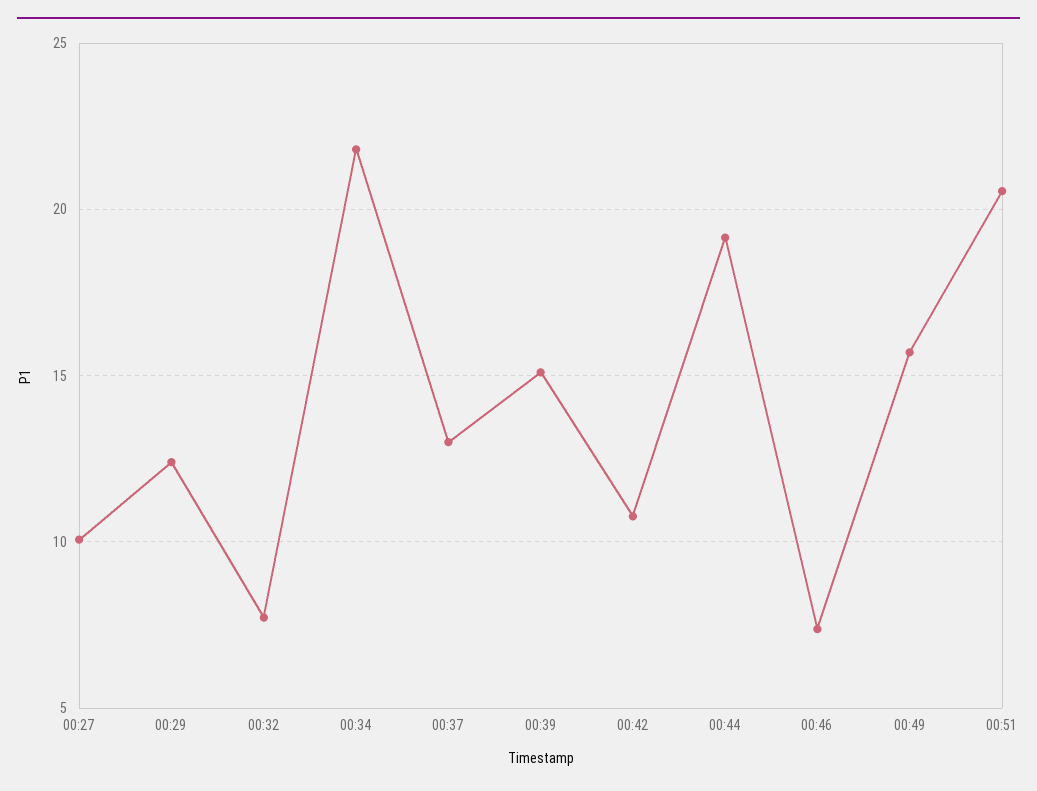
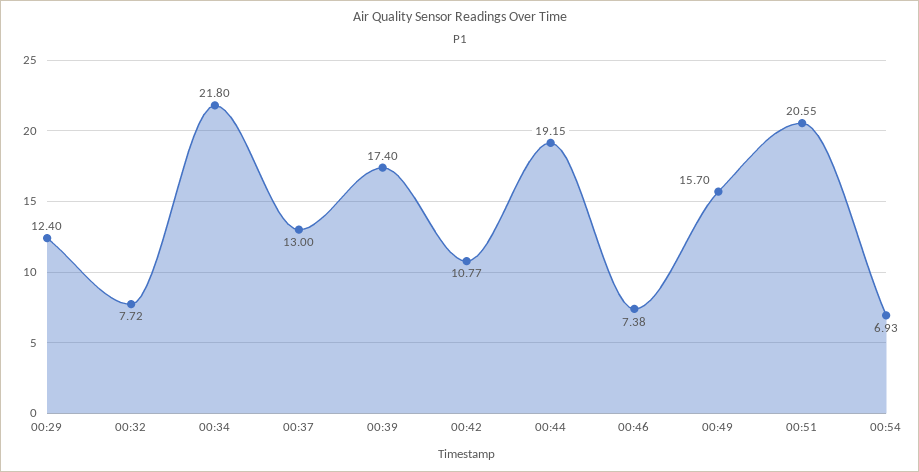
00:27: 10 -> none
00:39: 15 -> 17.4
00:54: none -> 6.93

